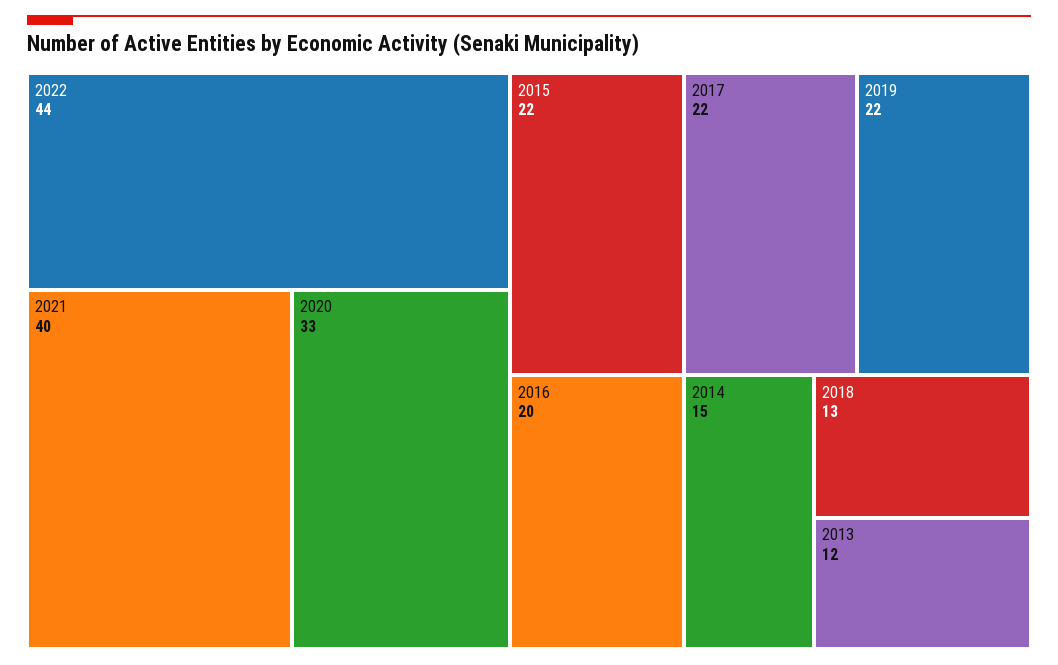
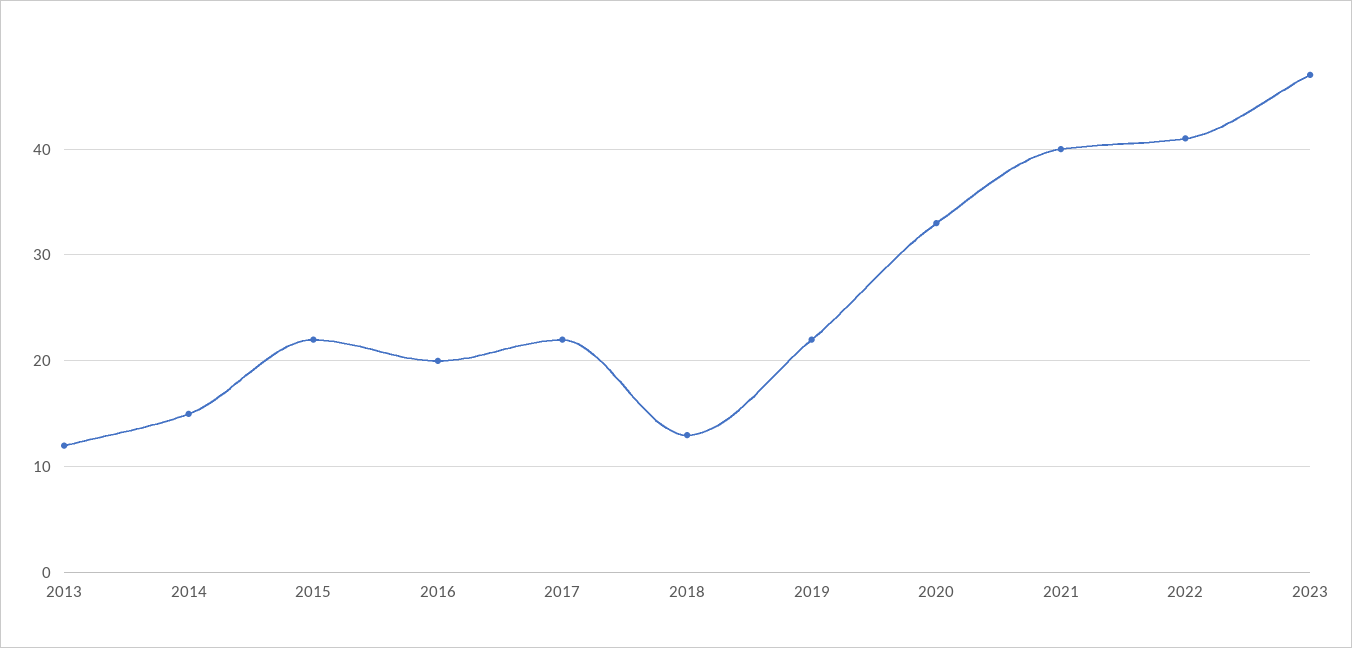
2022: 44 -> 41
2023: none -> 47

